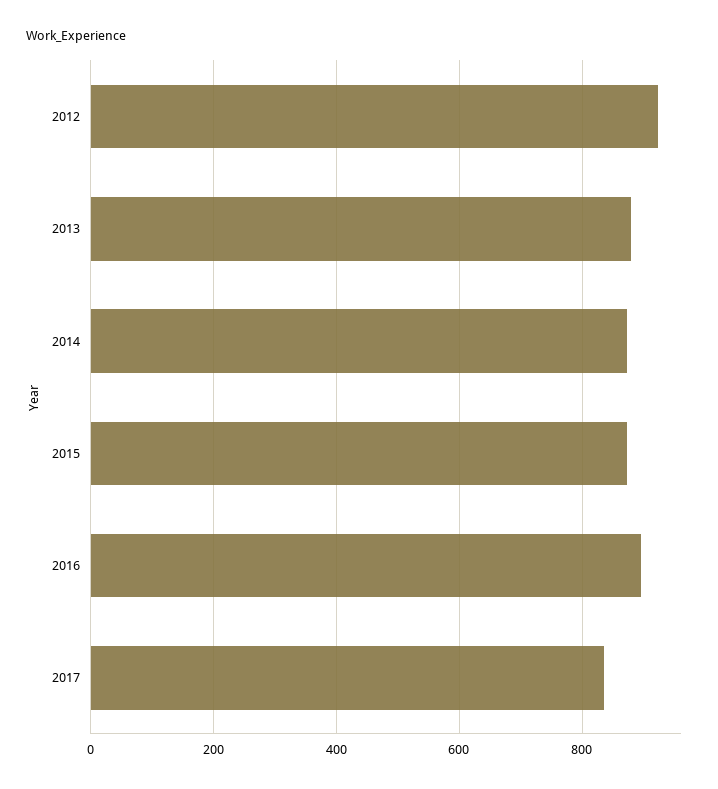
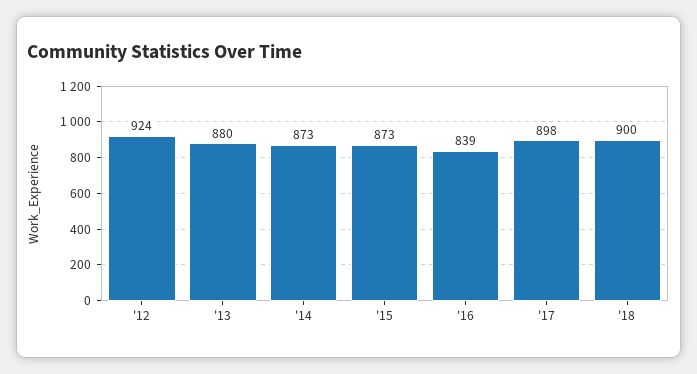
2016: 900 -> 839
2017: 840 -> 898
'18: none -> 900

